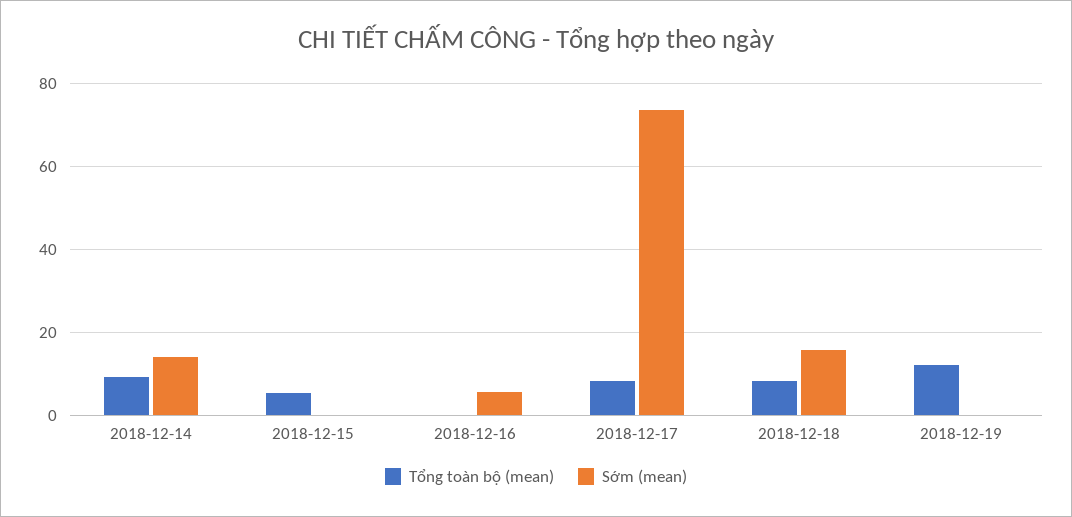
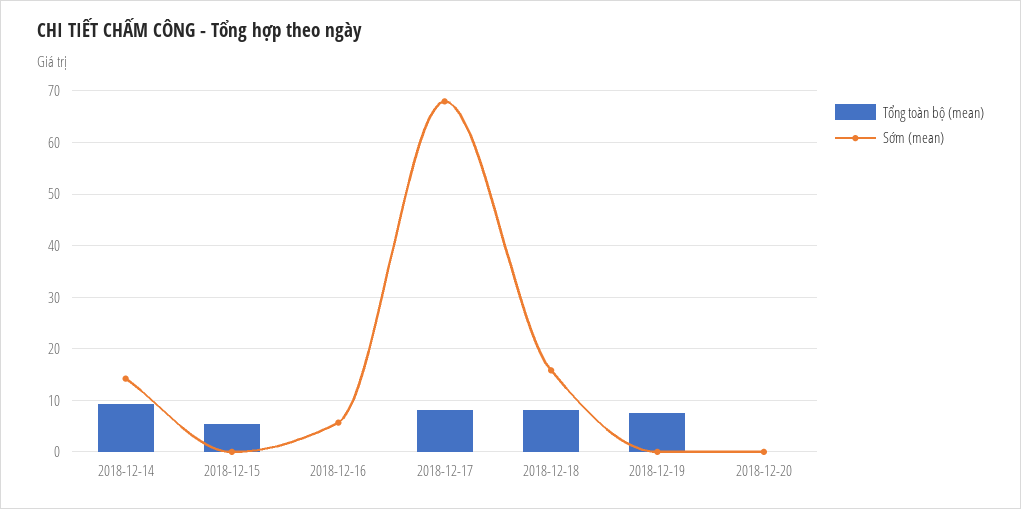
Sớm (mean), 2018-12-17: 74 -> 68
Tổng toàn bộ (mean), 2018-12-19: 12 -> 8
Tổng toàn bộ (mean), 2018-12-20: none -> 0
Sớm (mean), 2018-12-20: none -> 0

